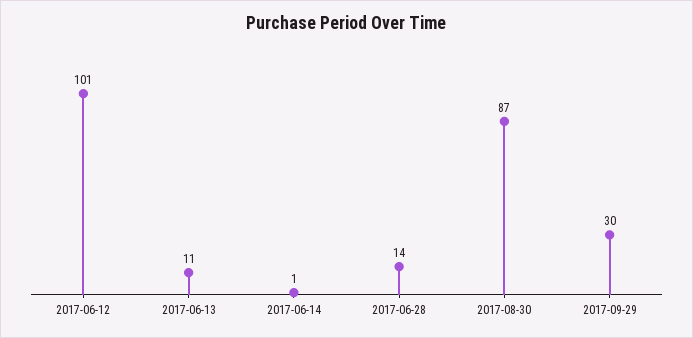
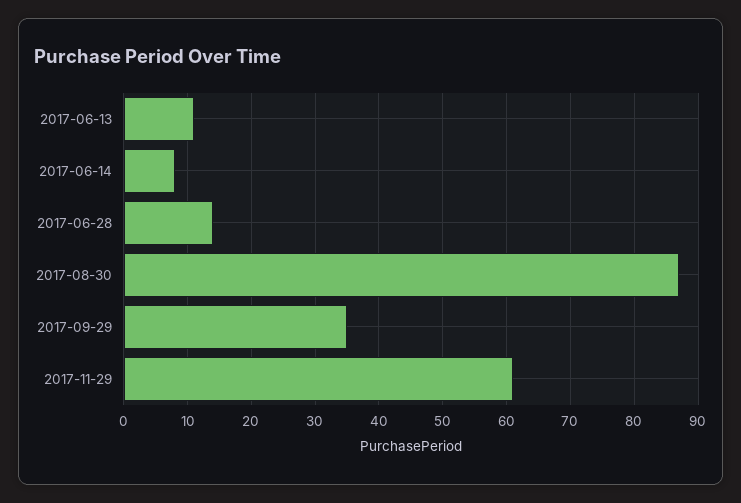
2017-06-12: 101 -> none
2017-06-14: 1 -> 8
2017-09-29: 30 -> 35
2017-11-29: none -> 61

